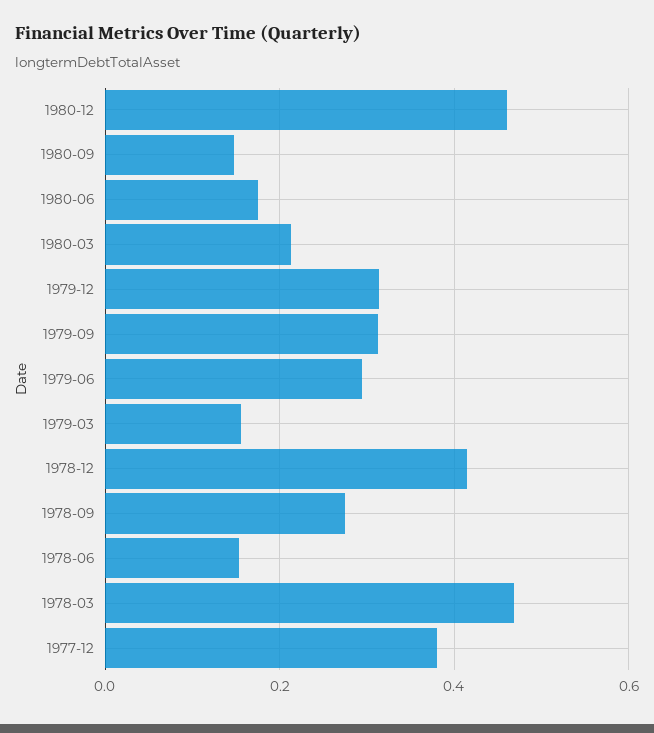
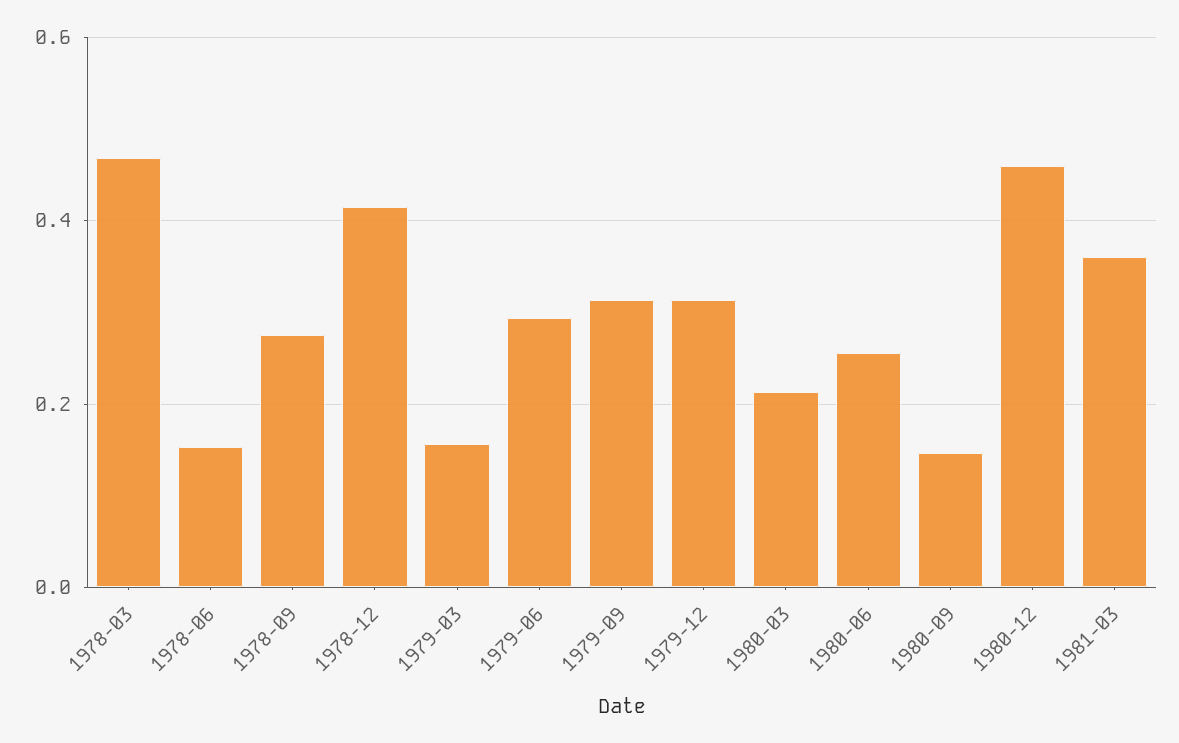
1980-06: 0.18 -> 0.26
1977-12: 0.38 -> none
1981-03: none -> 0.36

